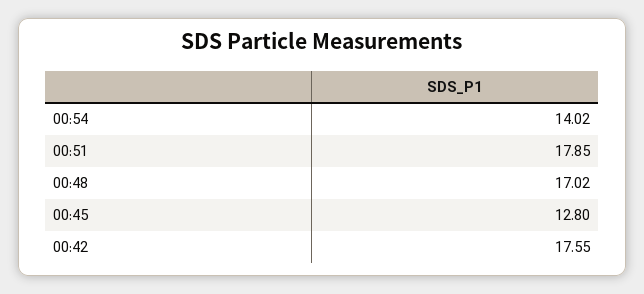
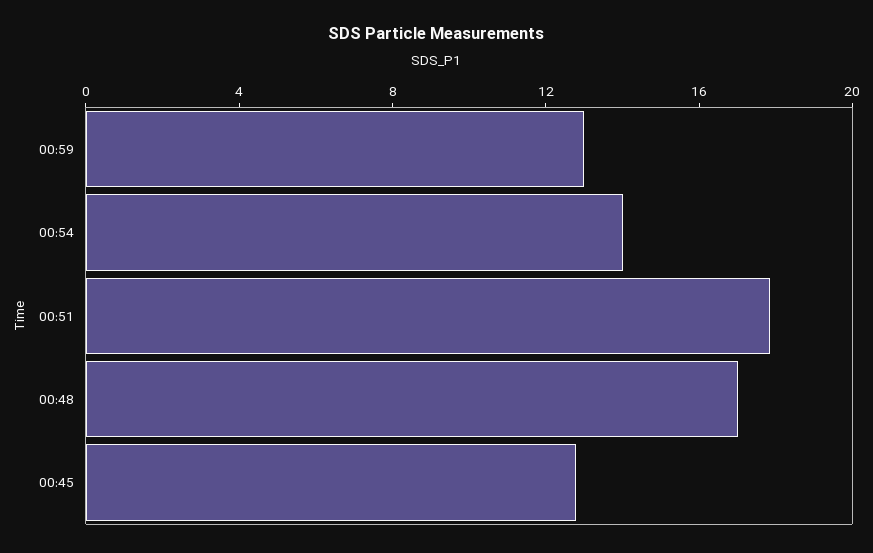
00:42: 17.55 -> none
00:59: none -> 13

